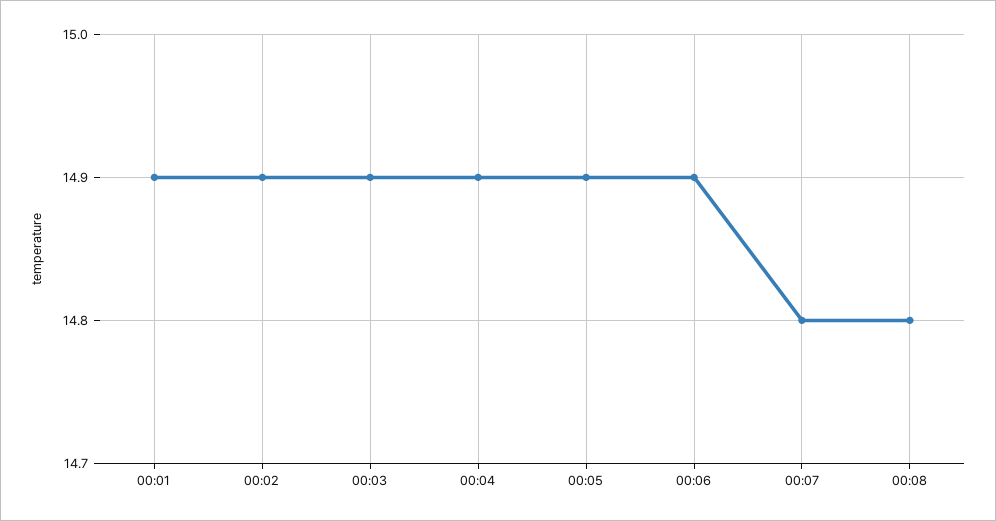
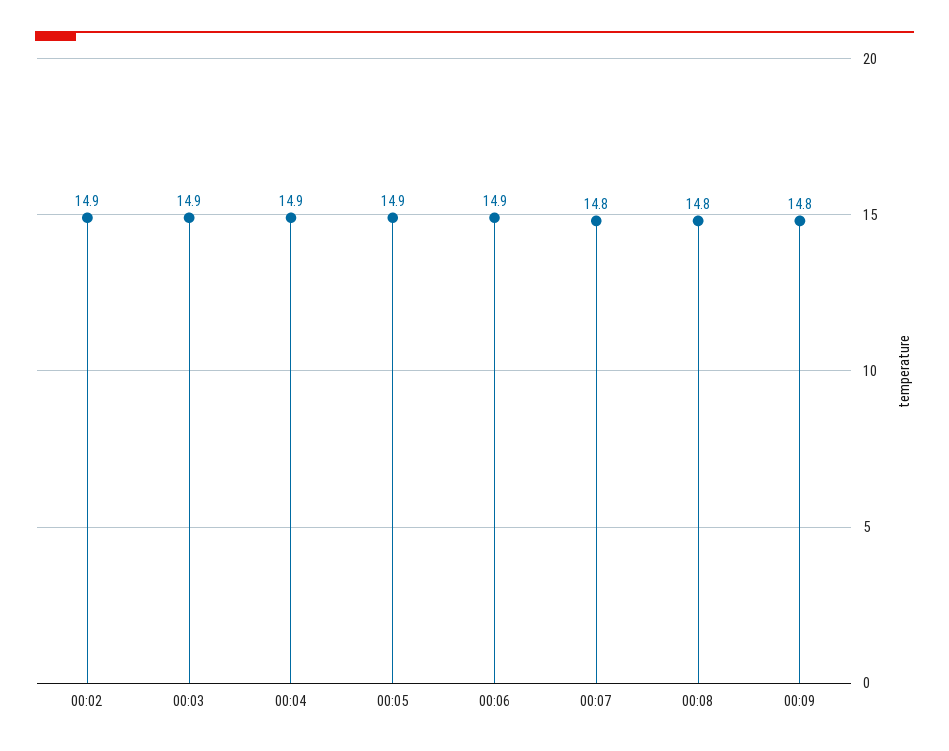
00:01: 14.9 -> none
00:09: none -> 14.8

